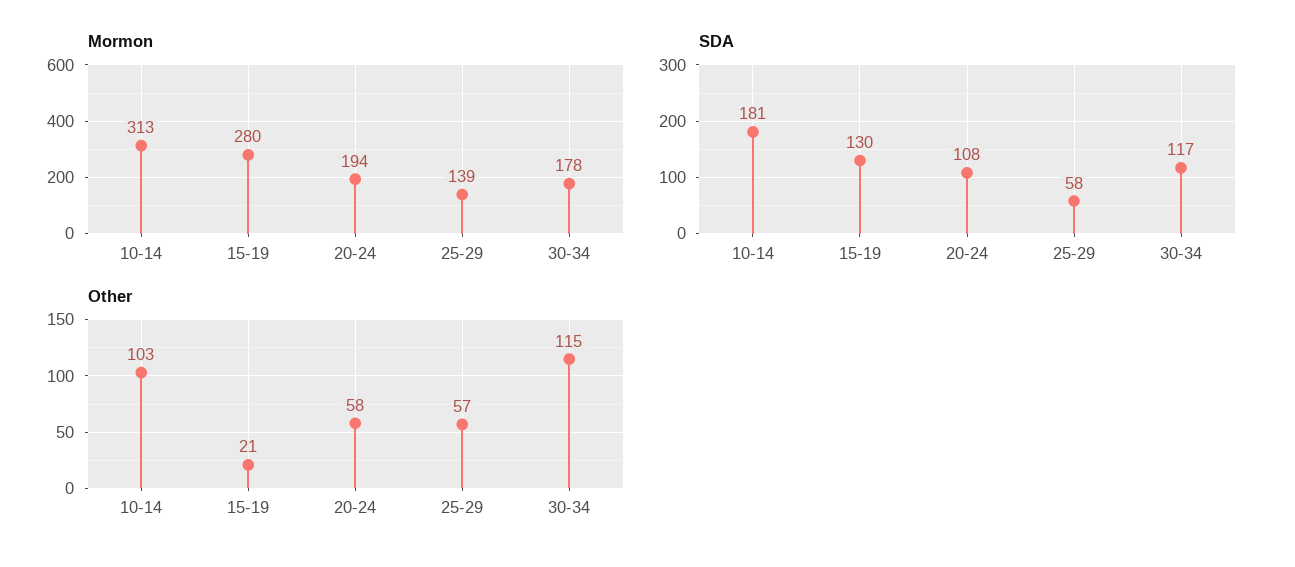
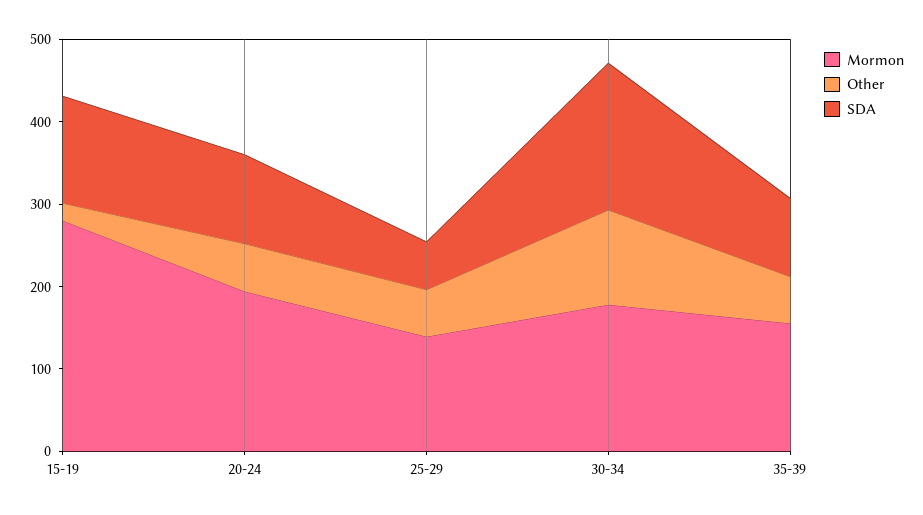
Mormon, 10-14: 313 -> none
SDA, 10-14: 181 -> none
SDA, 30-34: 117 -> 180
Other, 10-14: 103 -> none
Mormon, 35-39: none -> 160
Other, 35-39: none -> 60
SDA, 35-39: none -> 100

